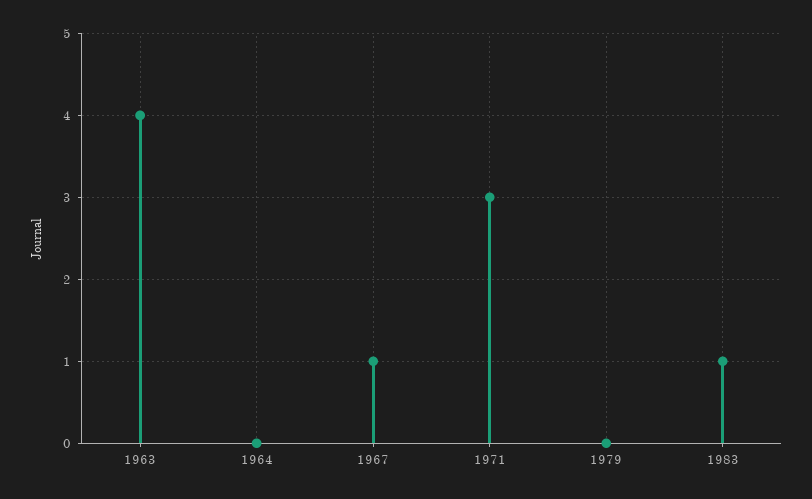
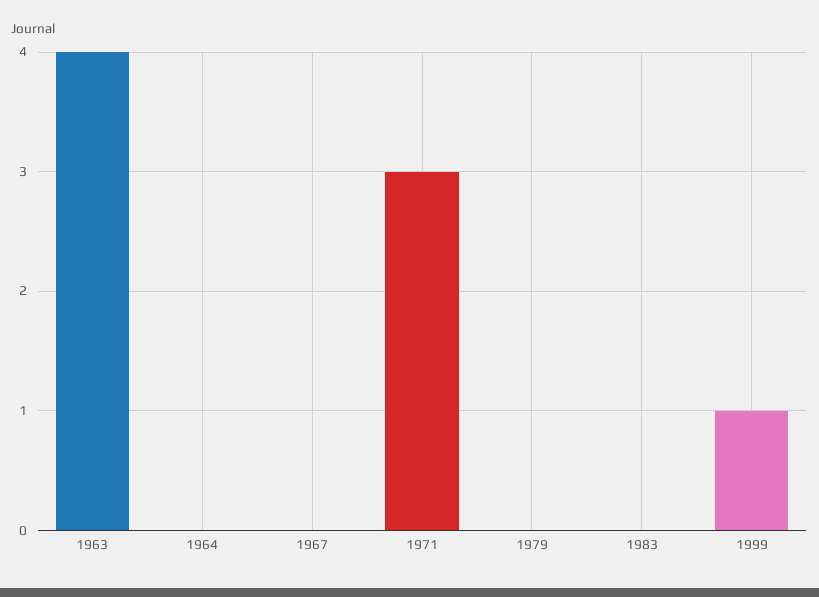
1967: 1 -> 0
1983: 1 -> 0
1999: none -> 1

